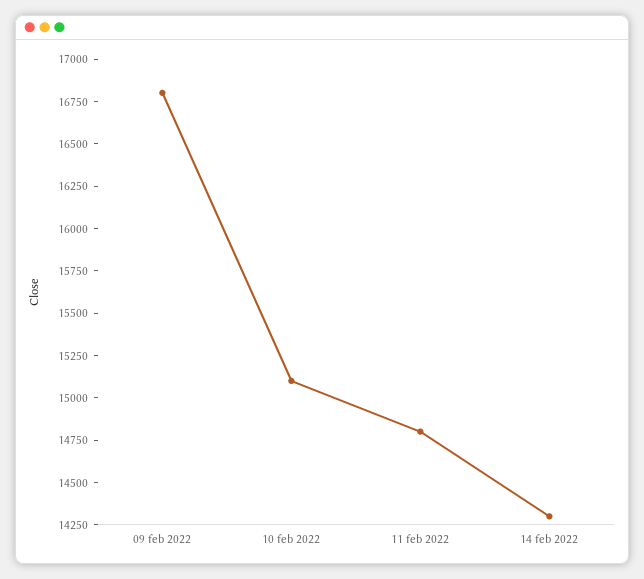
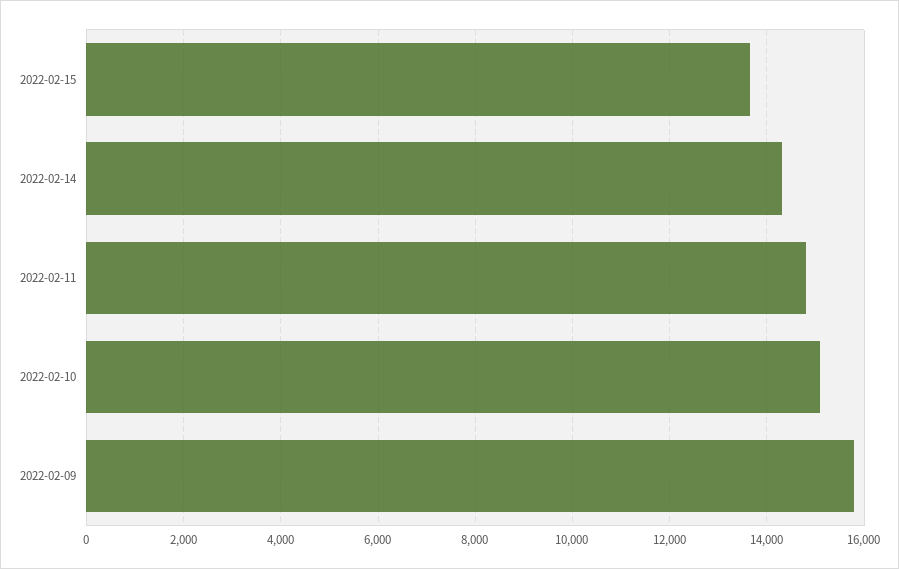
09 feb 2022: 16800 -> 15800
2022-02-15: none -> 13600

